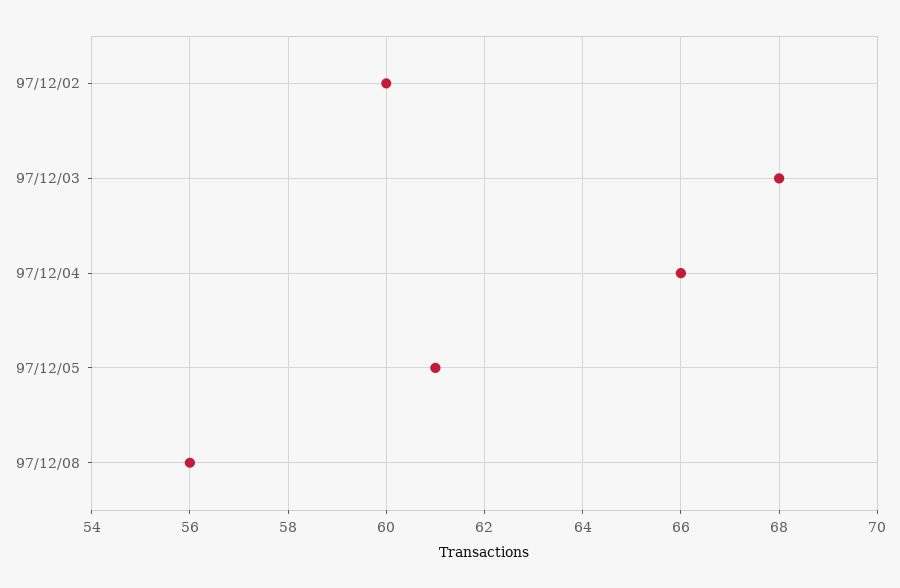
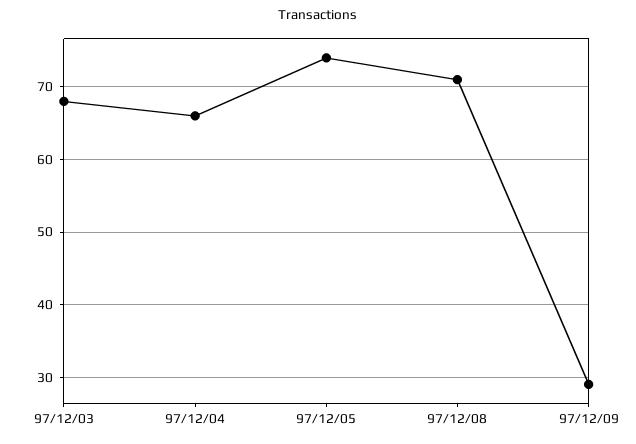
97/12/02: 60 -> none
97/12/05: 61 -> 74
97/12/08: 56 -> 71
97/12/09: none -> 29

